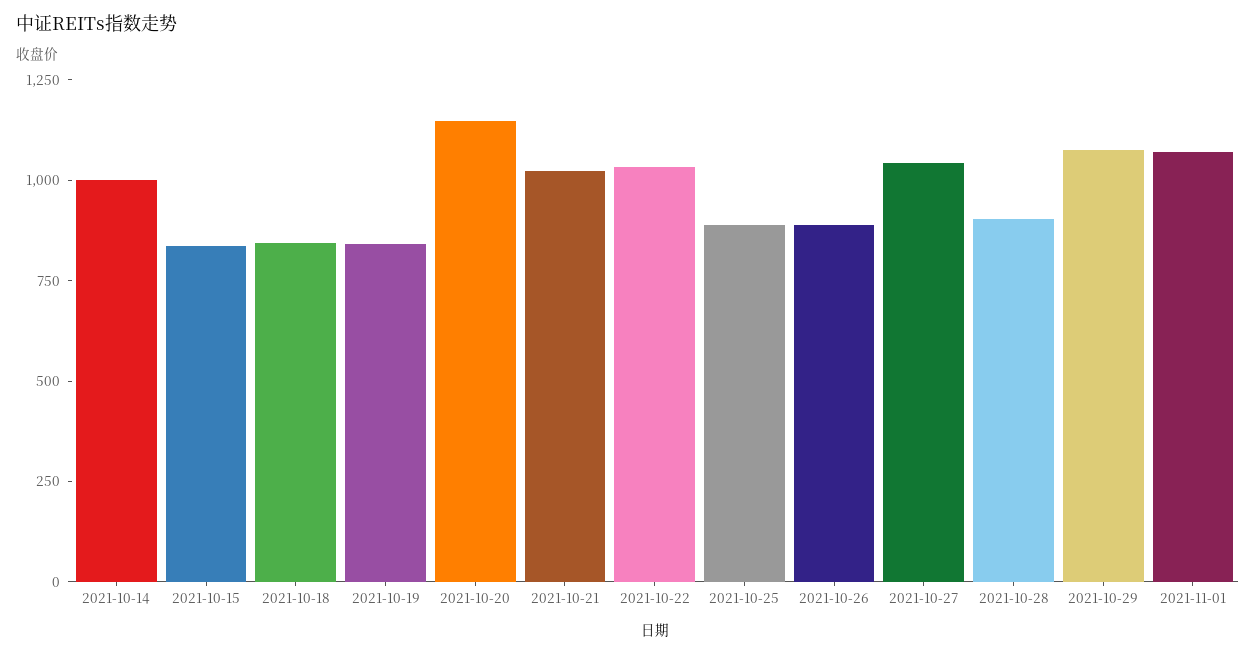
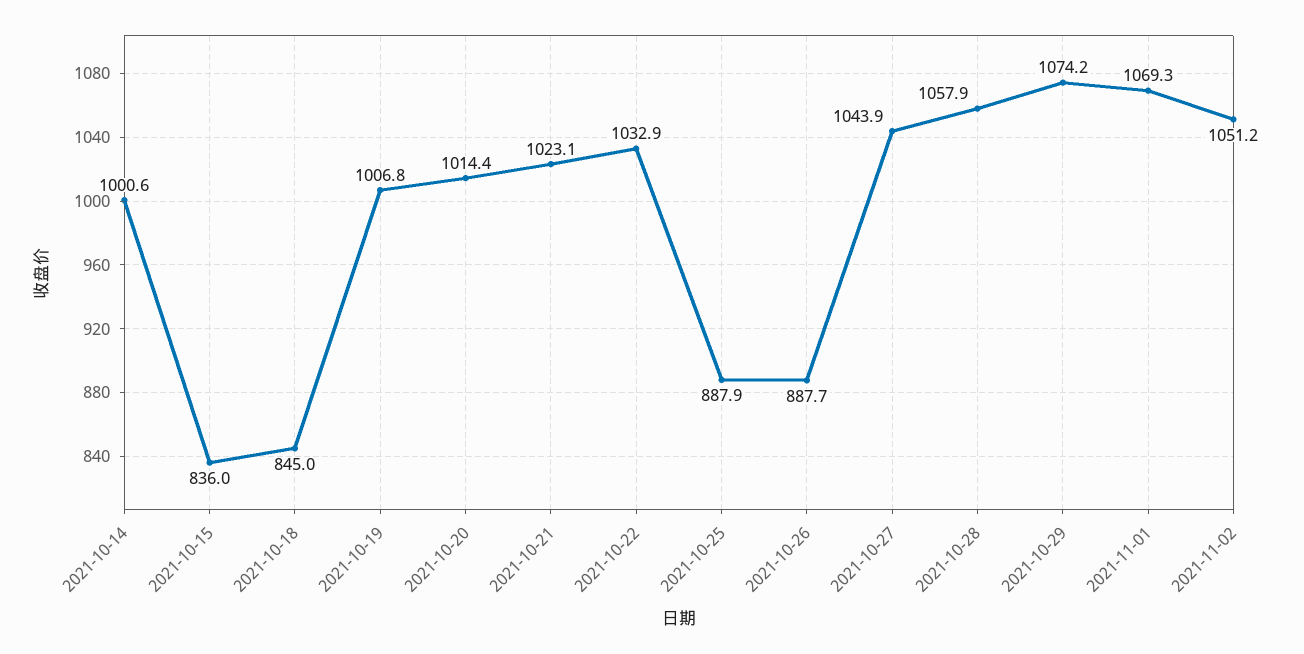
2021-10-19: 850 -> 1006.8
2021-10-20: 1150 -> 1014.4
2021-10-28: 900 -> 1057.9
2021-11-02: none -> 1051.2

